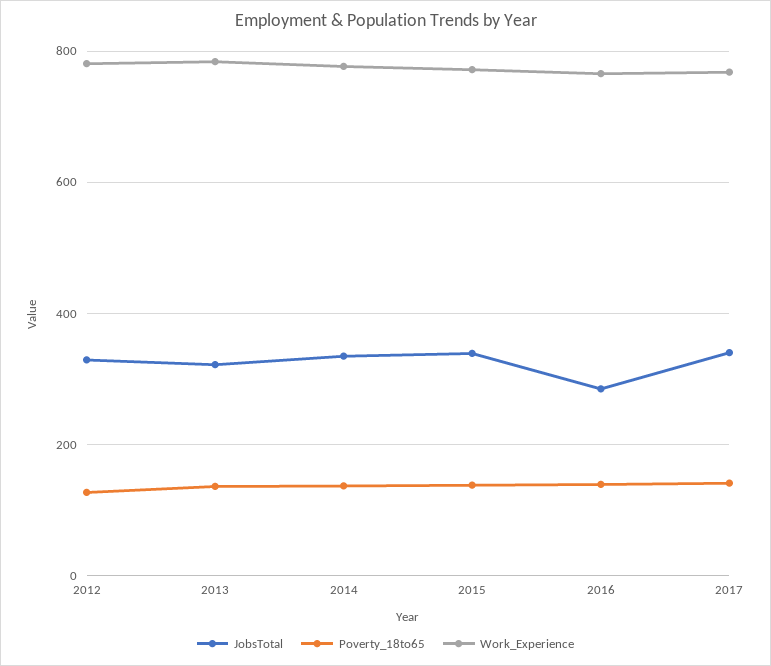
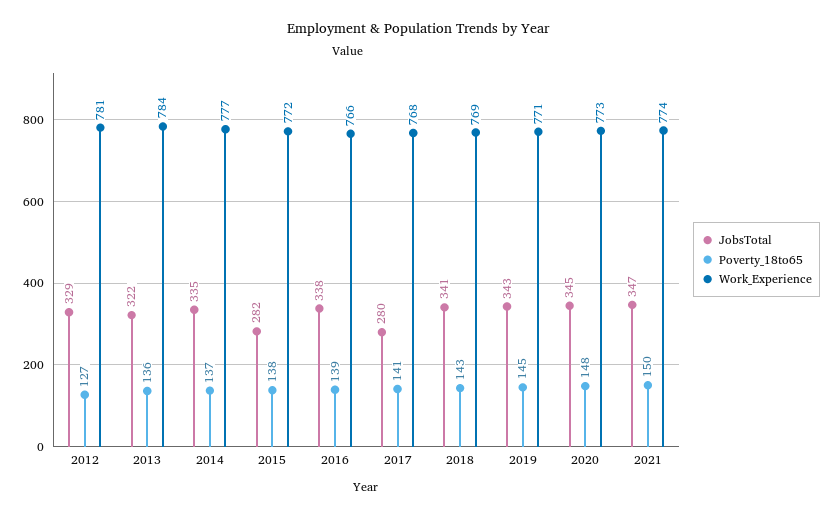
JobsTotal, 2015: 340 -> 282
JobsTotal, 2016: 280 -> 338
JobsTotal, 2017: 340 -> 280
JobsTotal, 2018: none -> 341
Poverty_18to65, 2018: none -> 143
Work_Experience, 2018: none -> 769
JobsTotal, 2019: none -> 343
Poverty_18to65, 2019: none -> 145
Work_Experience, 2019: none -> 771
JobsTotal, 2020: none -> 345
Poverty_18to65, 2020: none -> 148
Work_Experience, 2020: none -> 773
JobsTotal, 2021: none -> 347
Poverty_18to65, 2021: none -> 150
Work_Experience, 2021: none -> 774

